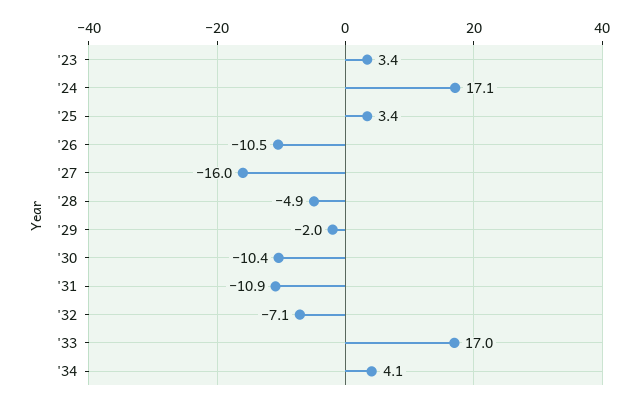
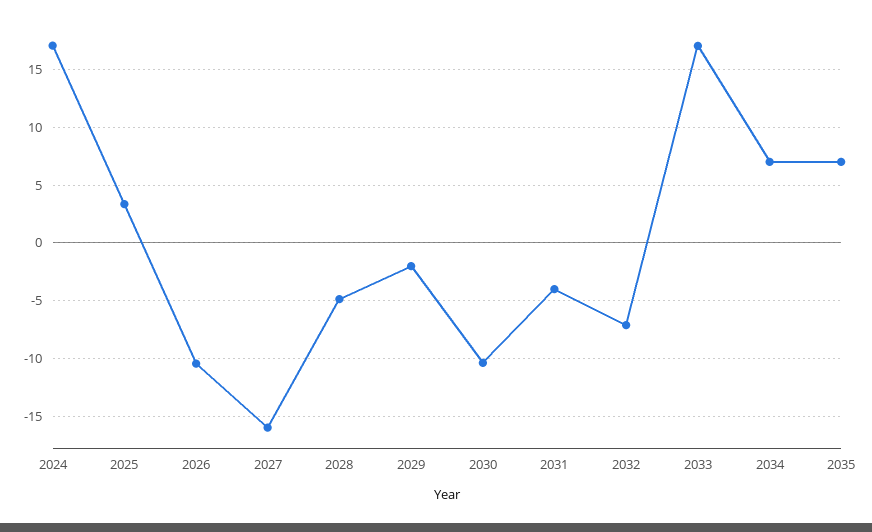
'23: 3.4 -> none
'31: -10.9 -> -4
'34: 4.1 -> 7
2035: none -> 7

